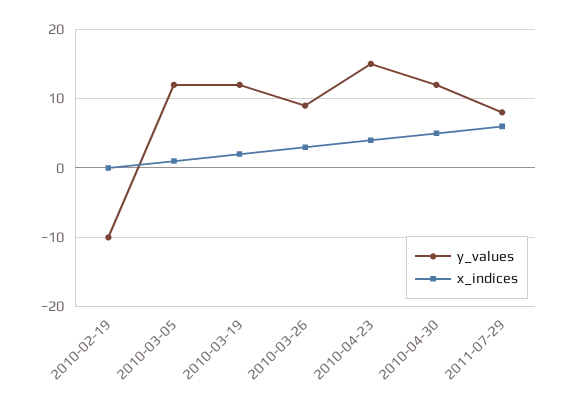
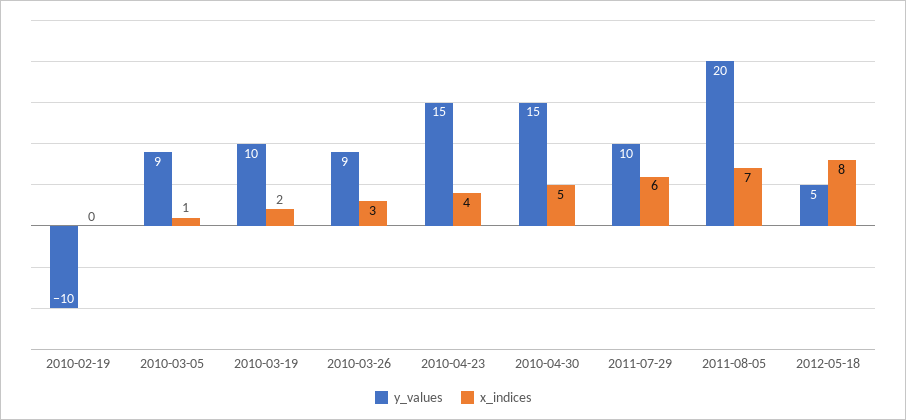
y_values, 2010-03-05: 12 -> 9
y_values, 2010-03-19: 12 -> 10
y_values, 2010-04-30: 12 -> 15
y_values, 2011-07-29: 8 -> 10
y_values, 2011-08-05: none -> 20
x_indices, 2011-08-05: none -> 7
y_values, 2012-05-18: none -> 5
x_indices, 2012-05-18: none -> 8

